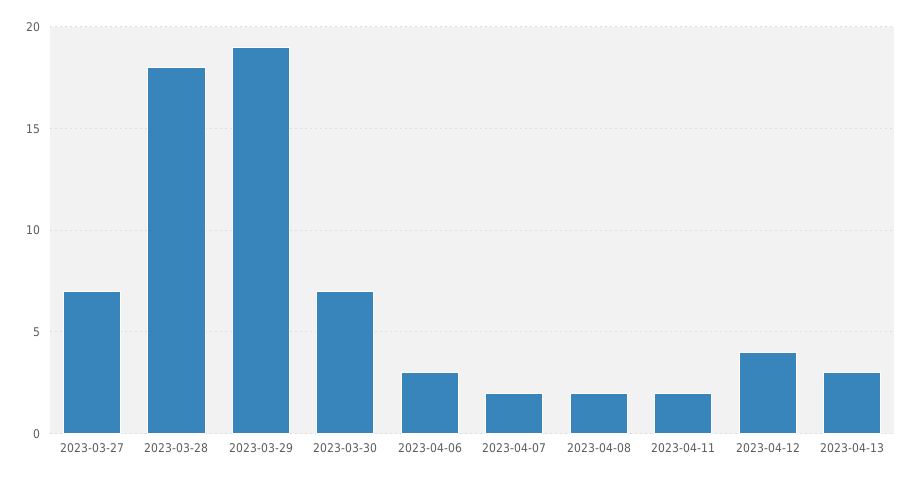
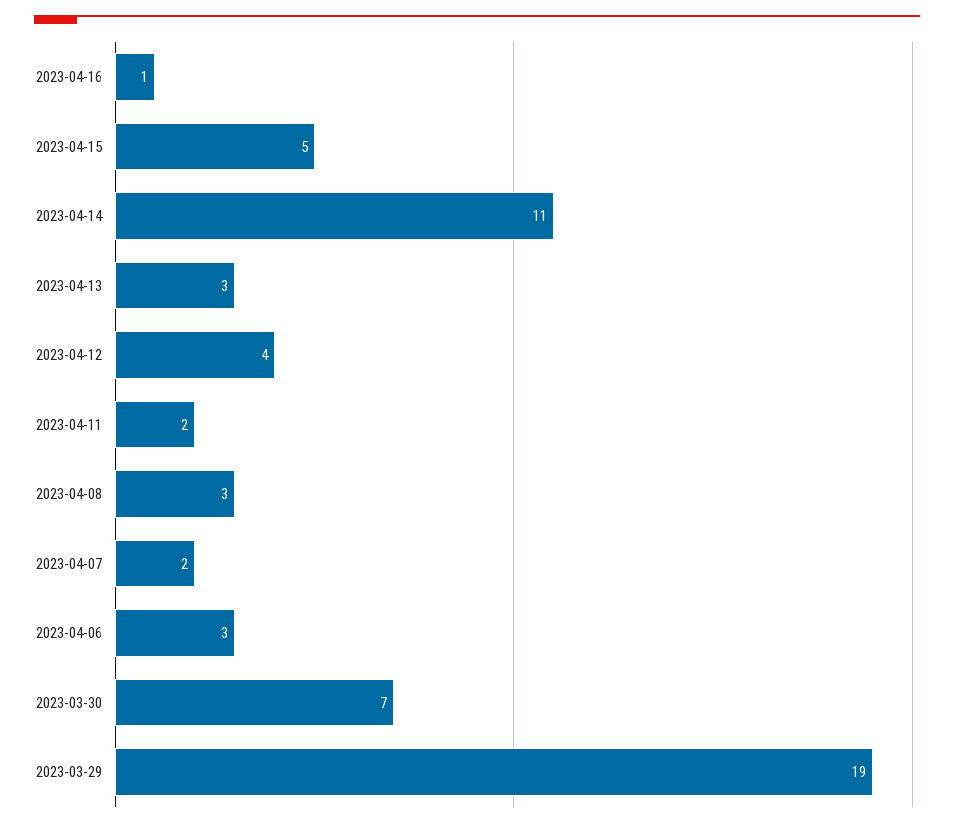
2023-03-27: 7 -> none
2023-03-28: 18 -> none
2023-04-08: 2 -> 3
2023-04-16: none -> 1
2023-04-15: none -> 5
2023-04-14: none -> 11

